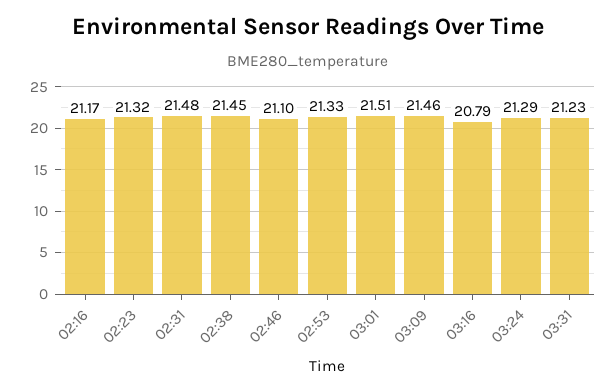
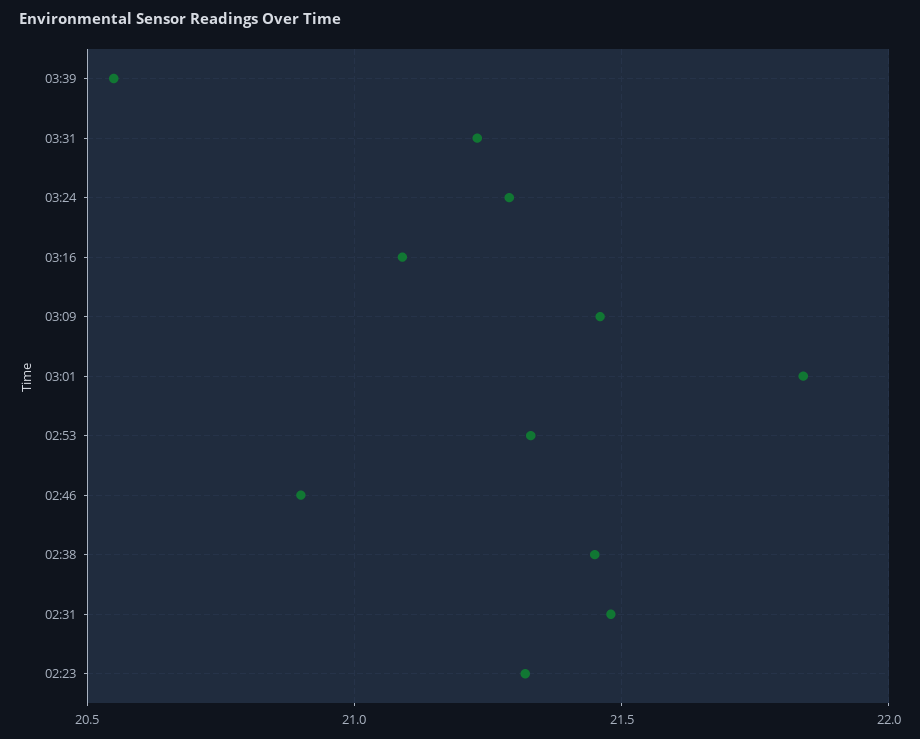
02:16: 21.17 -> none
02:46: 21.1 -> 20.9
03:01: 21.51 -> 21.85
03:16: 20.79 -> 21.1
03:39: none -> 20.55

